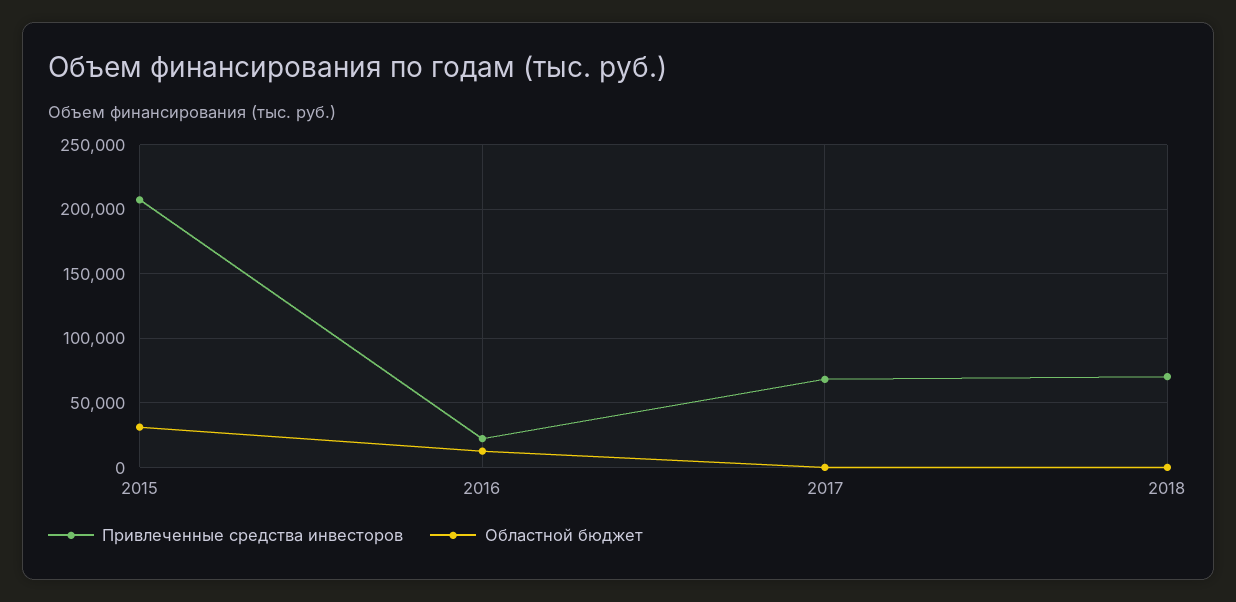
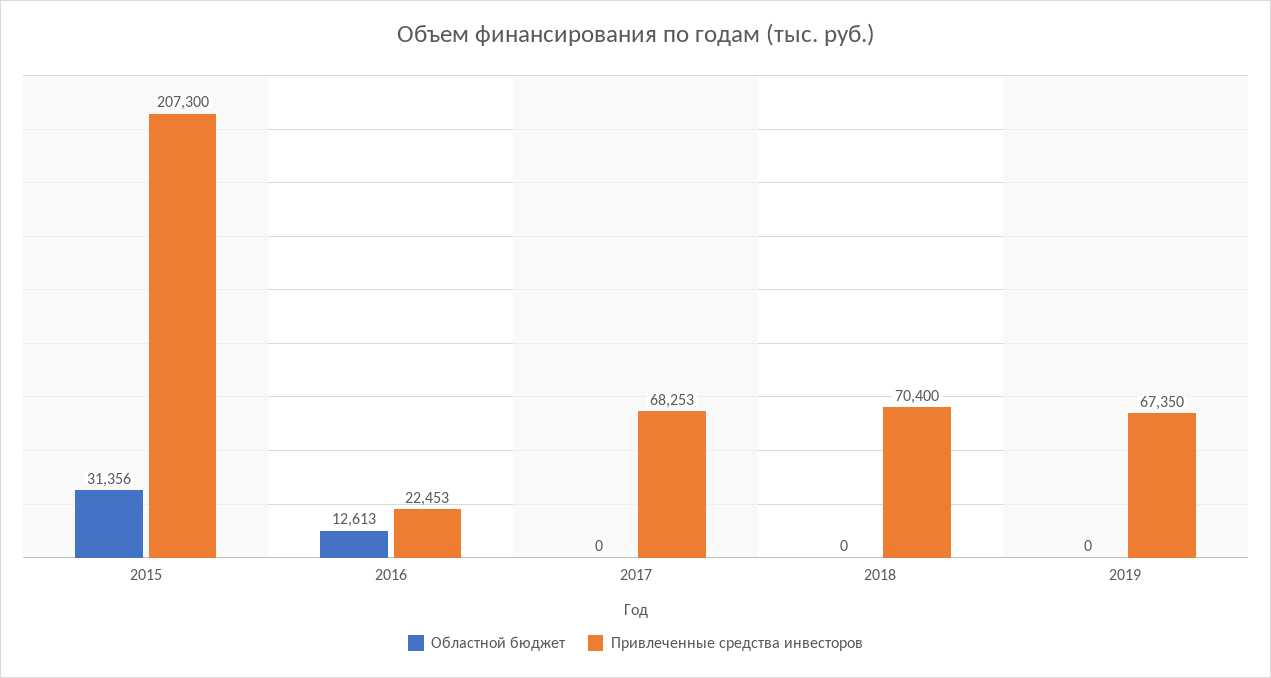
Областной бюджет, 2019: none -> 0
Привлеченные средства инвесторов, 2019: none -> 67350

